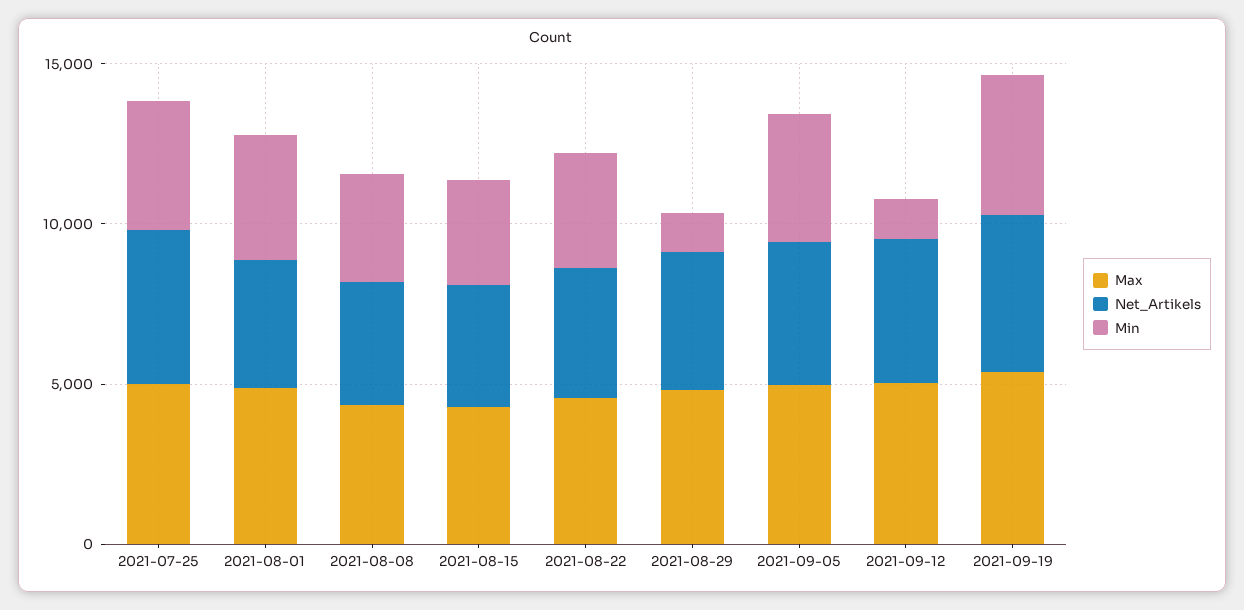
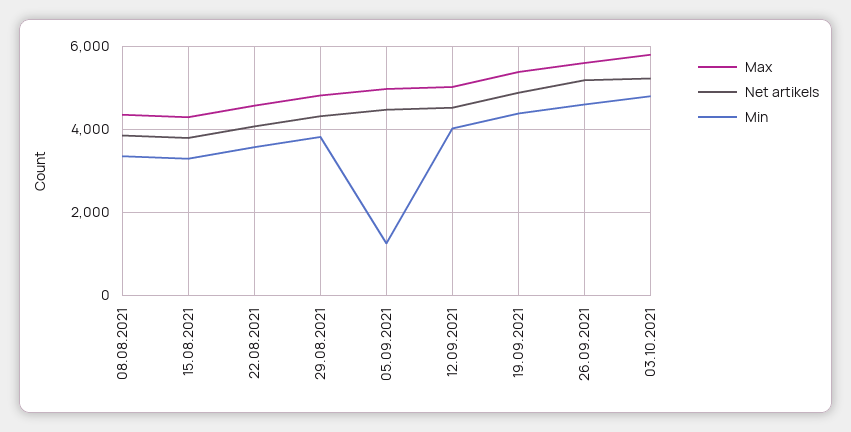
Max, 2021-07-25: 5000 -> none
Net_Artikels, 2021-07-25: 5000 -> none
Min, 2021-07-25: 4000 -> none
Max, 2021-08-01: 5000 -> none
Net_Artikels, 2021-08-01: 4000 -> none
Min, 2021-08-01: 4000 -> none
Min, 2021-08-29: 1000 -> 3800
Min, 2021-09-05: 4000 -> 1200
Min, 2021-09-12: 1000 -> 4000
Max, 26.09.2021: none -> 5600
Net_Artikels, 26.09.2021: none -> 5200
Min, 26.09.2021: none -> 4600
Max, 03.10.2021: none -> 5800
Net_Artikels, 03.10.2021: none -> 5200
Min, 03.10.2021: none -> 4800

